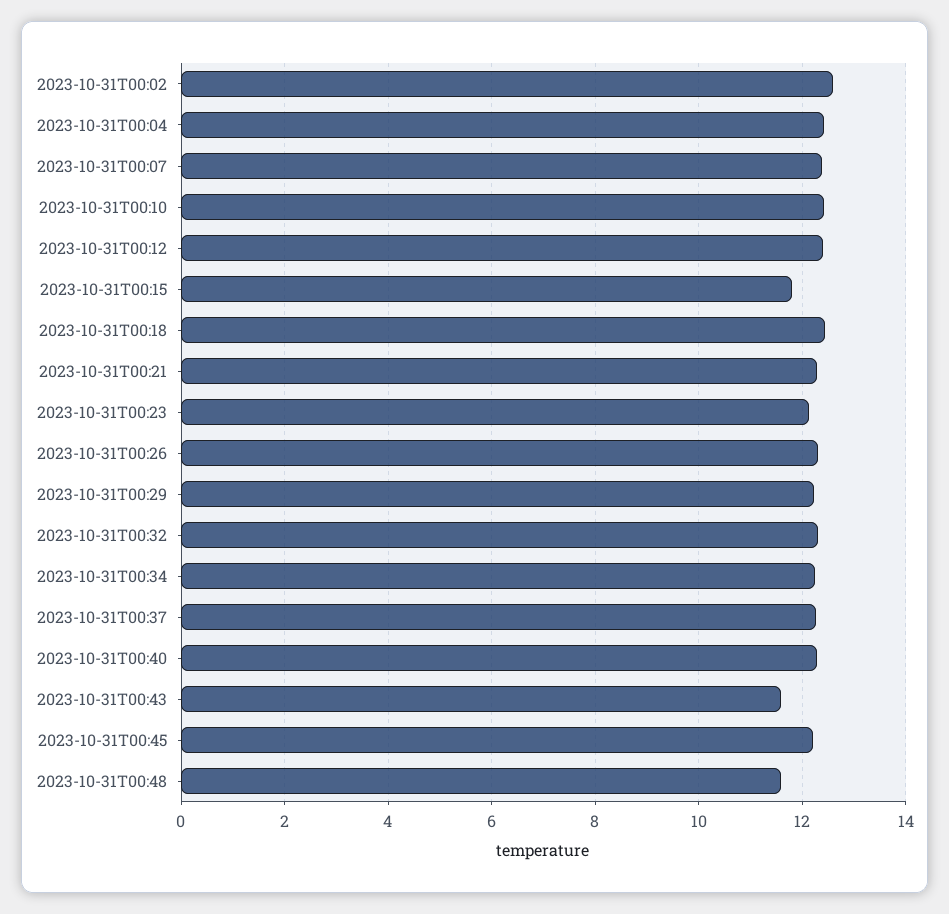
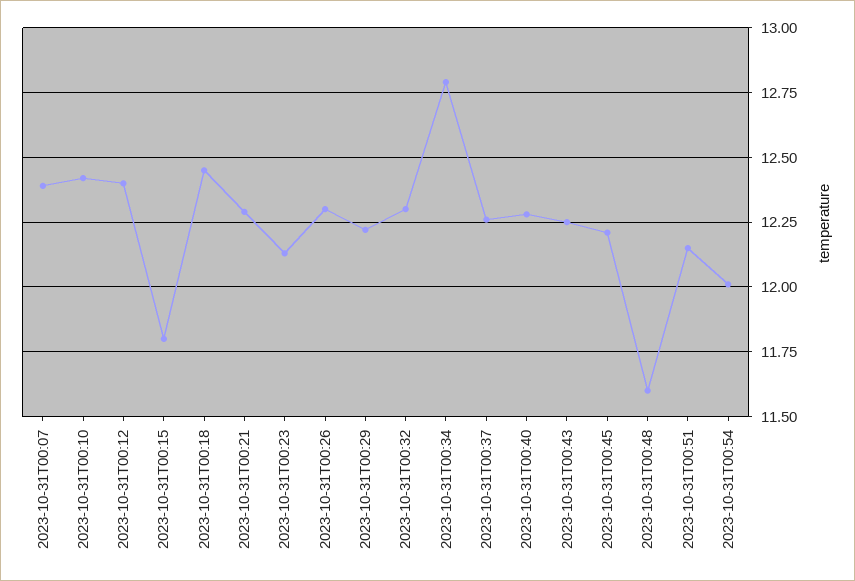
2023-10-31T00:02: 12.6 -> none
2023-10-31T00:04: 12.4 -> none
2023-10-31T00:34: 12.2 -> 12.8
2023-10-31T00:43: 11.6 -> 12.25
2023-10-31T00:51: none -> 12.15
2023-10-31T00:54: none -> 12

